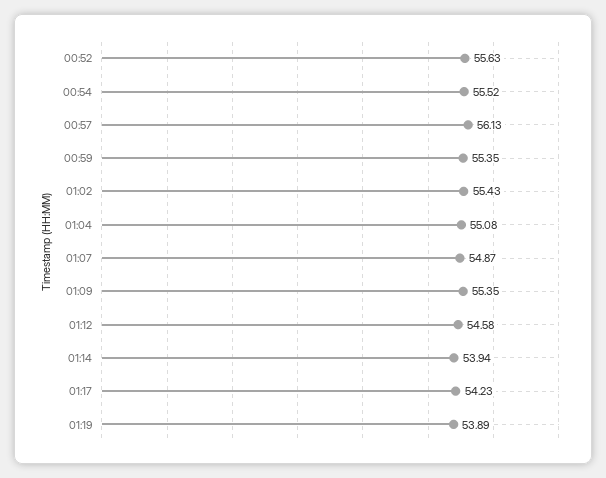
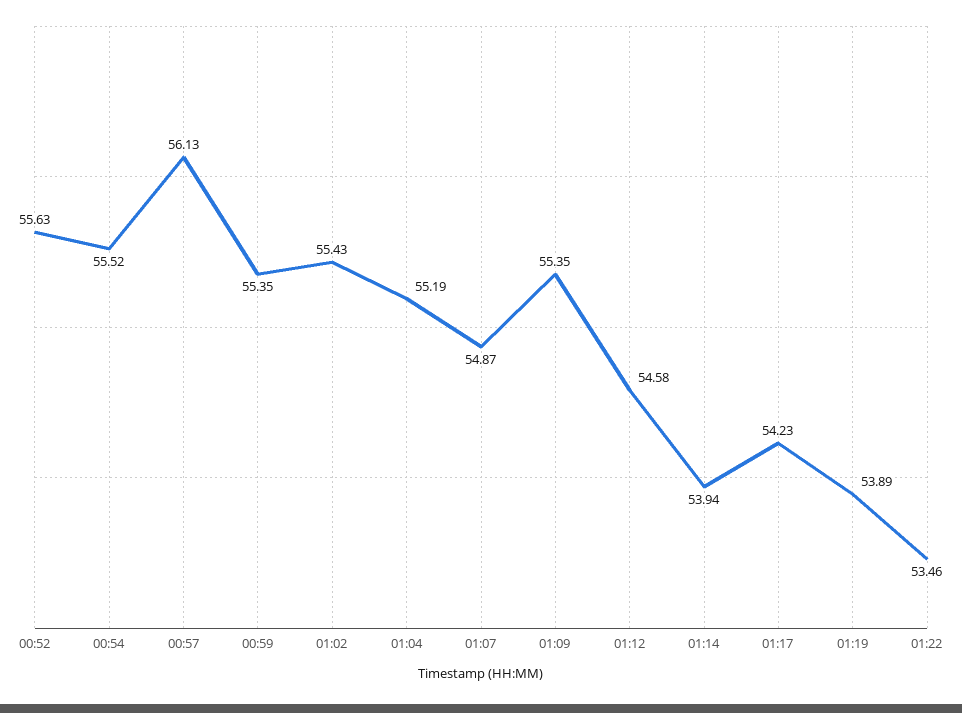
01:04: 55.08 -> 55.19
01:22: none -> 53.46

